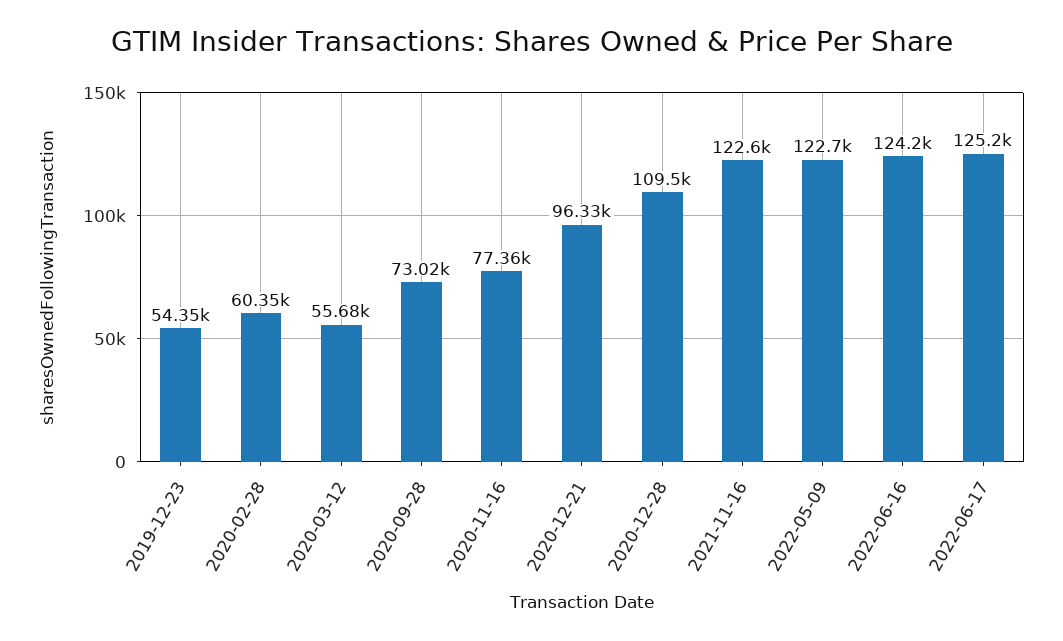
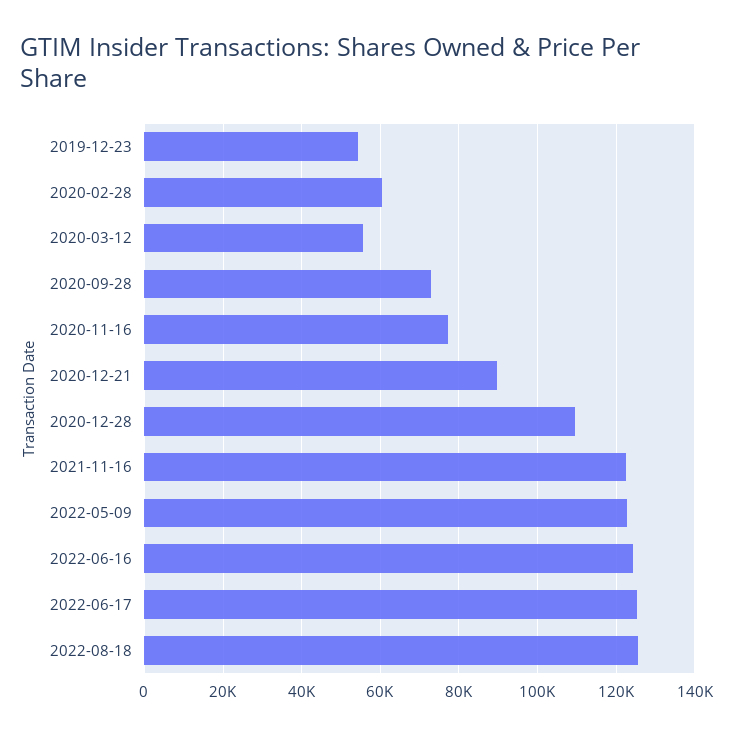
2020-12-21: 96330 -> 90000
2022-08-18: none -> 126000

